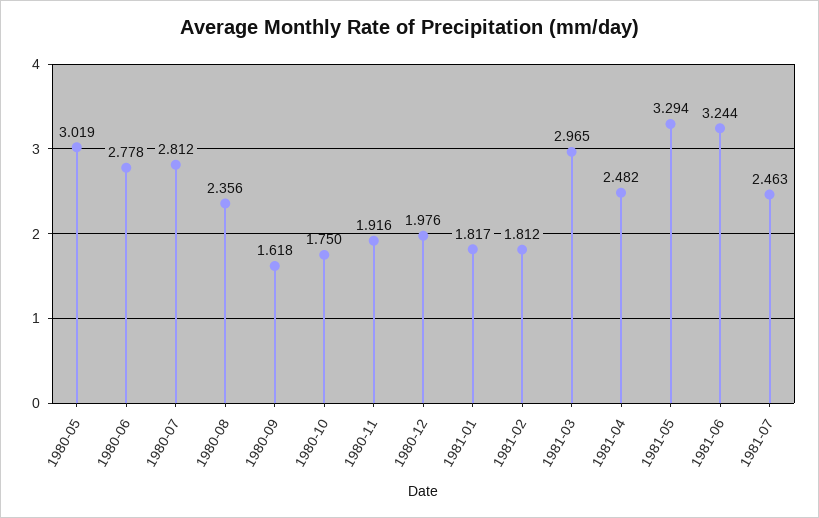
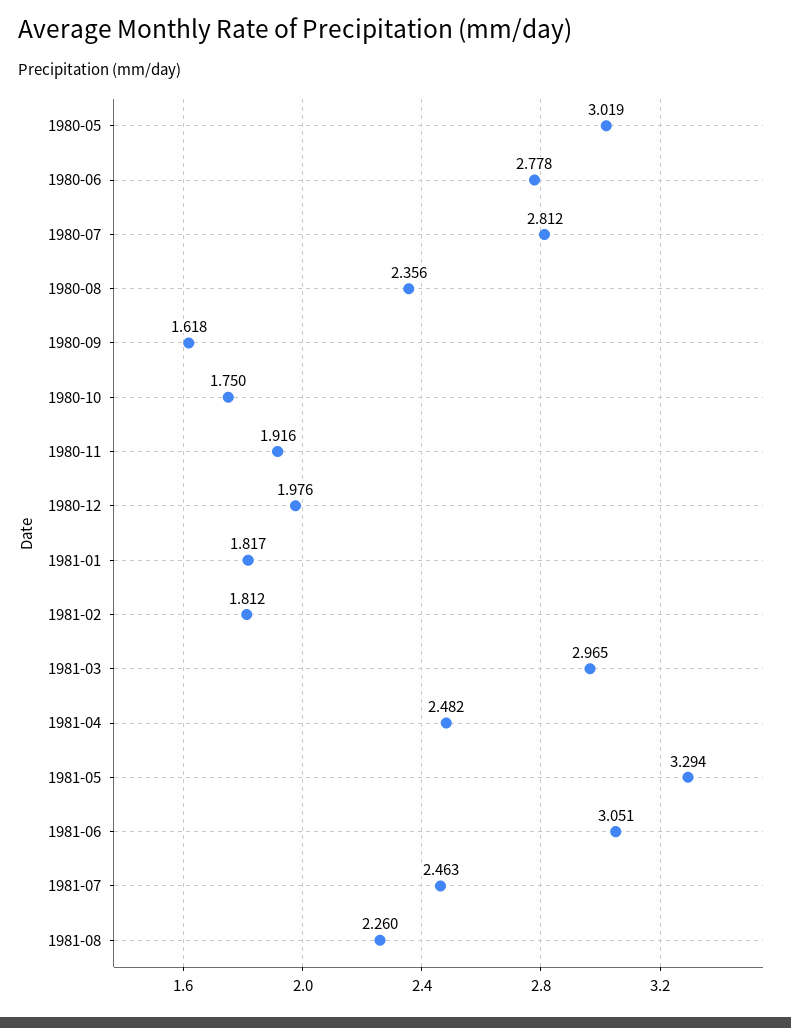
1981-06: 3.244 -> 3.051
1981-08: none -> 2.26

